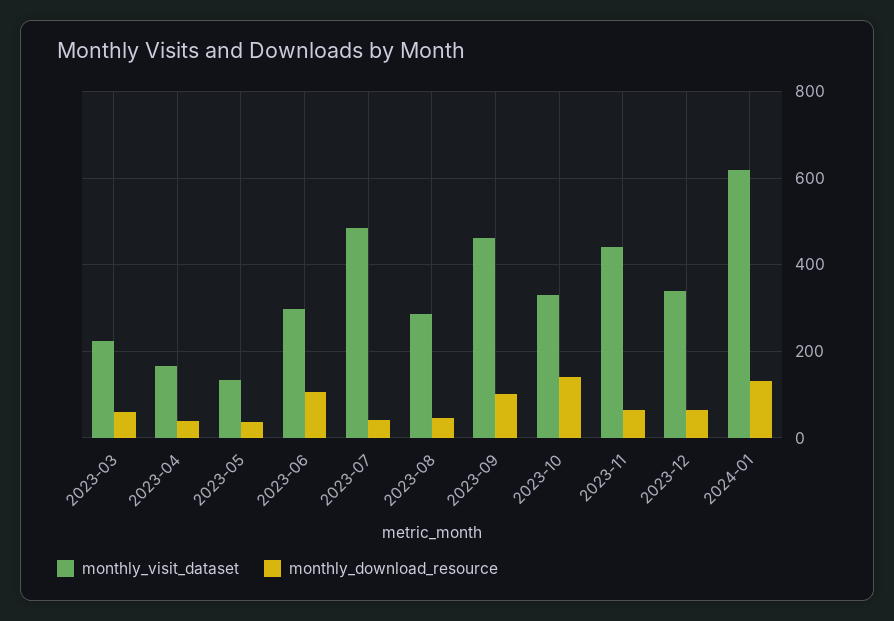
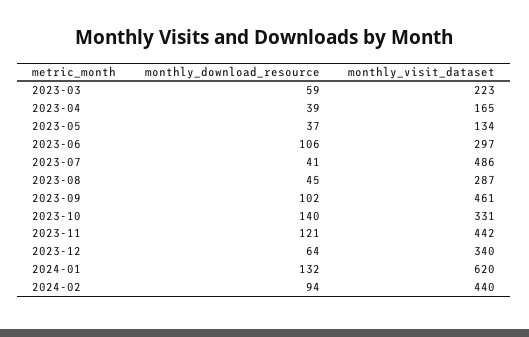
monthly_download_resource, 2023-11: 60 -> 121
monthly_download_resource, 2024-02: none -> 94
monthly_visit_dataset, 2024-02: none -> 440

